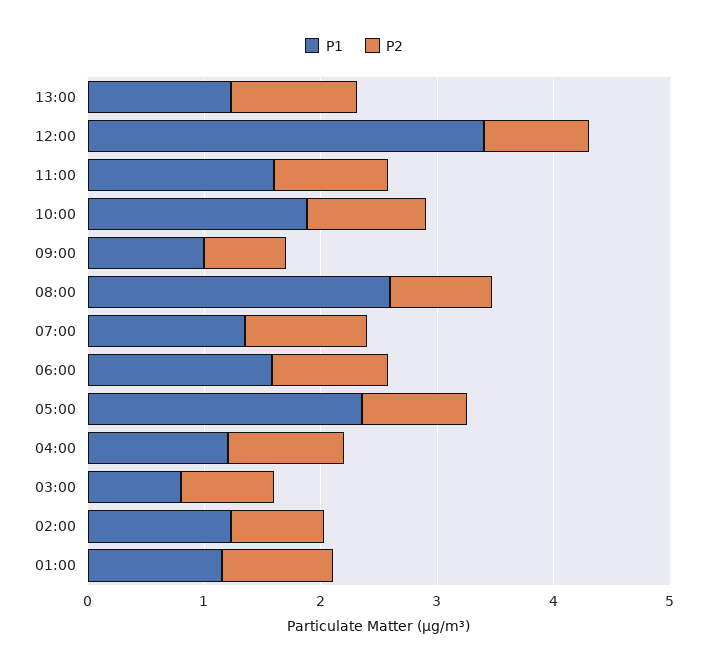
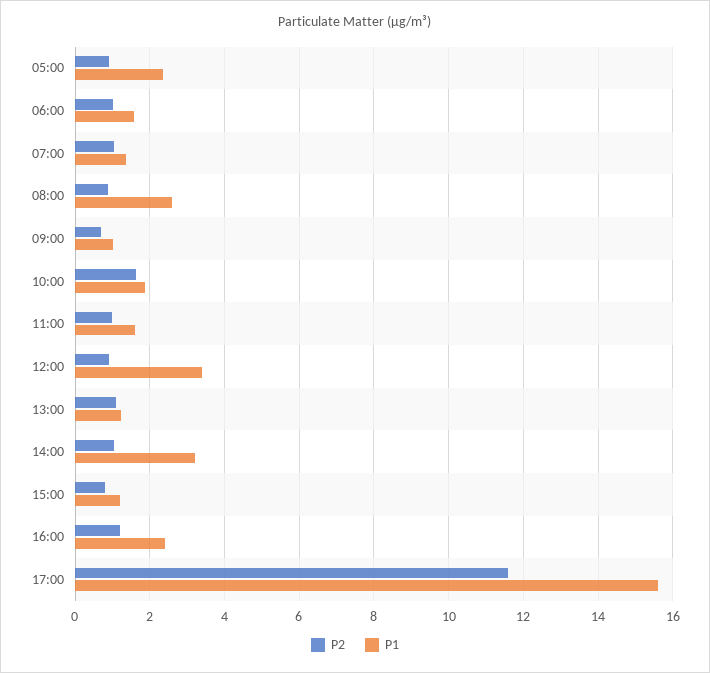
P2, 10:00: 1 -> 1.6
P1, 04:00: 1.2 -> none
P2, 04:00: 1 -> none
P1, 03:00: 0.8 -> none
P2, 03:00: 0.8 -> none
P1, 02:00: 1.2 -> none
P2, 02:00: 0.8 -> none
P1, 01:00: 1.2 -> none
P2, 01:00: 1 -> none
P2, 14:00: none -> 1
P1, 14:00: none -> 3.2
P2, 15:00: none -> 0.8
P1, 15:00: none -> 1.2
P2, 16:00: none -> 1.2
P1, 16:00: none -> 2.4
P2, 17:00: none -> 11.6
P1, 17:00: none -> 15.6

